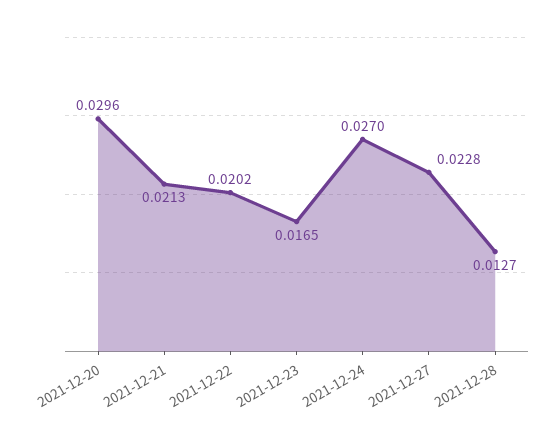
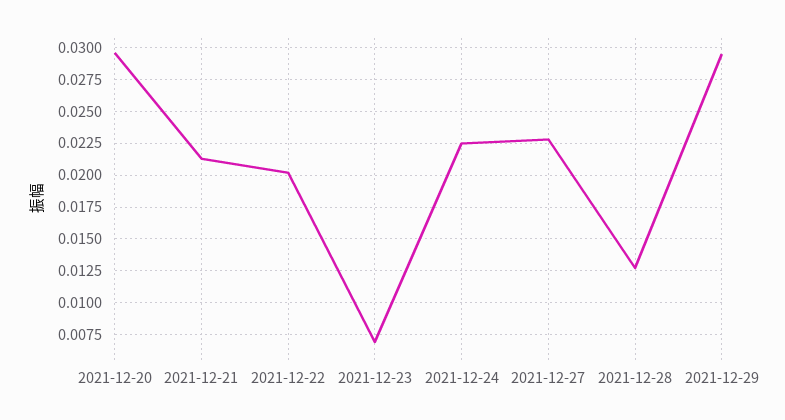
2021-12-23: 0.0165 -> 0.007
2021-12-24: 0.027 -> 0.0225
2021-12-29: none -> 0.0295

